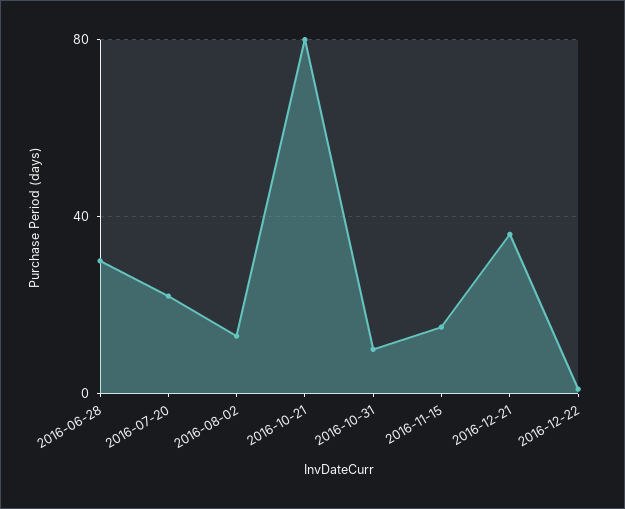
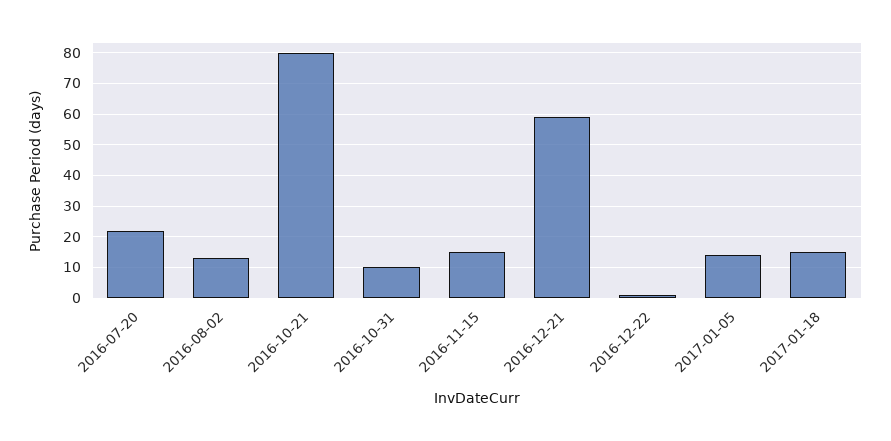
2016-06-28: 30 -> none
2016-12-21: 35 -> 60
2017-01-05: none -> 15
2017-01-18: none -> 15

